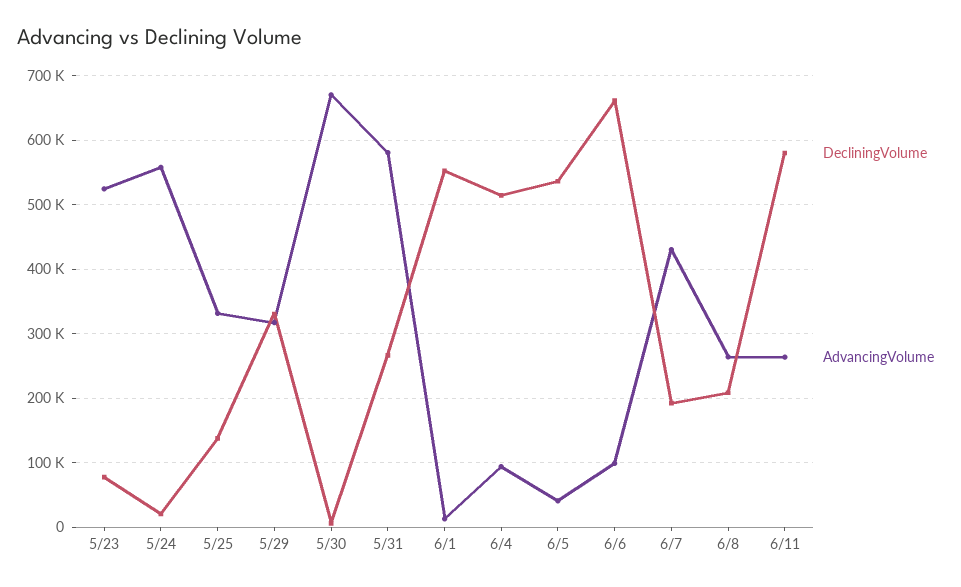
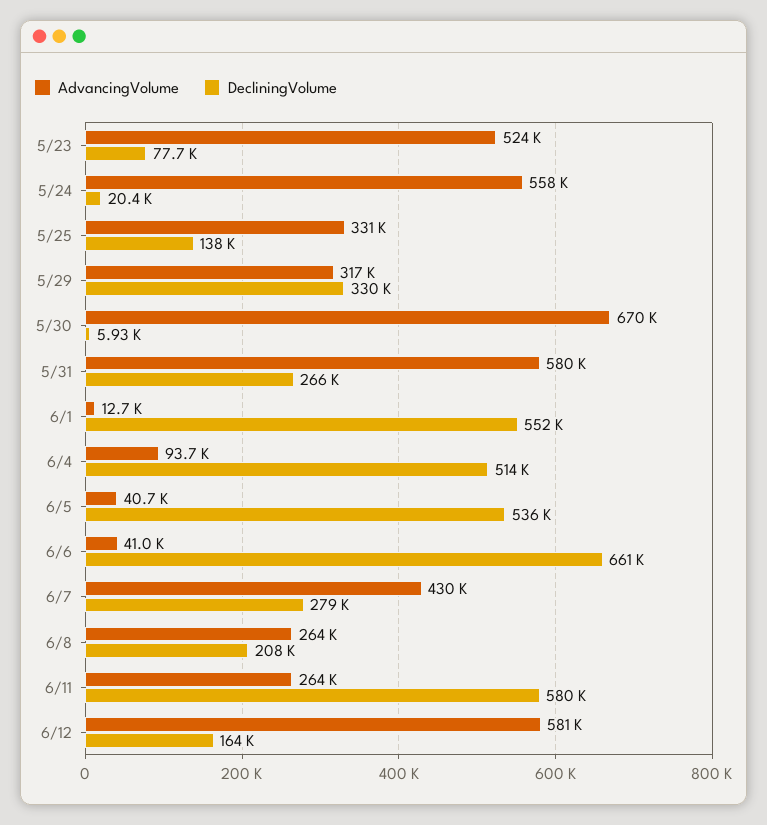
AdvancingVolume, 6/6: 100000 -> 41000
DecliningVolume, 6/7: 190000 -> 279000
AdvancingVolume, 6/12: none -> 581000
DecliningVolume, 6/12: none -> 164000

